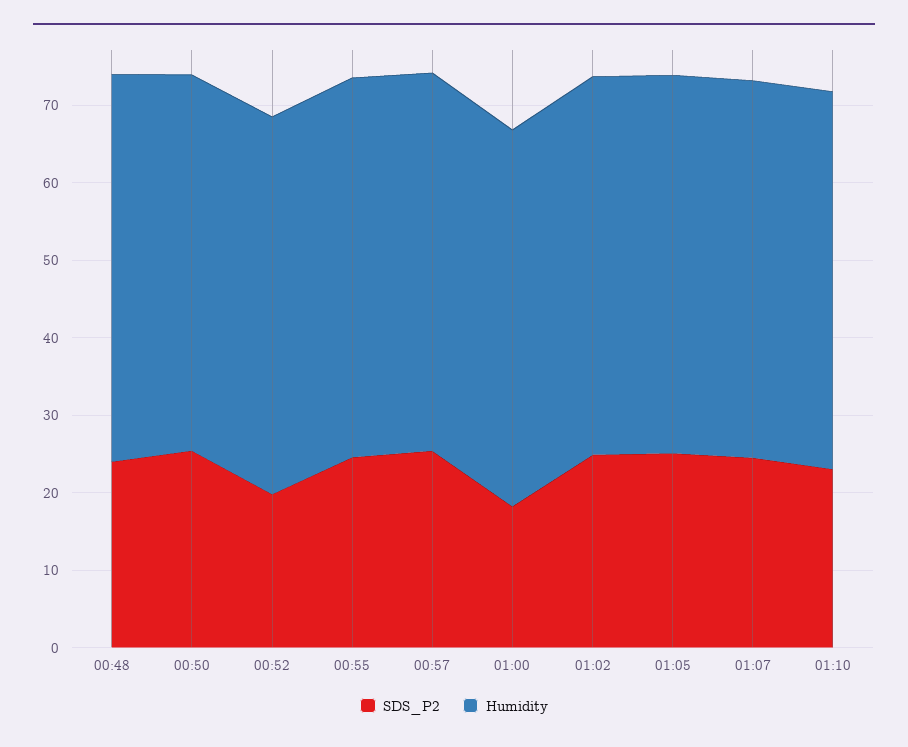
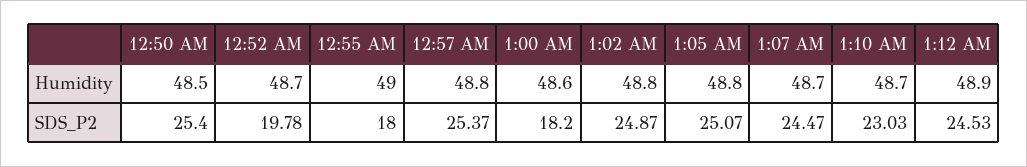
SDS_P2, 00:48: 24 -> none
Humidity, 00:48: 50 -> none
SDS_P2, 00:55: 24 -> 18
Humidity, 1:12 AM: none -> 48.9
SDS_P2, 1:12 AM: none -> 24.53

